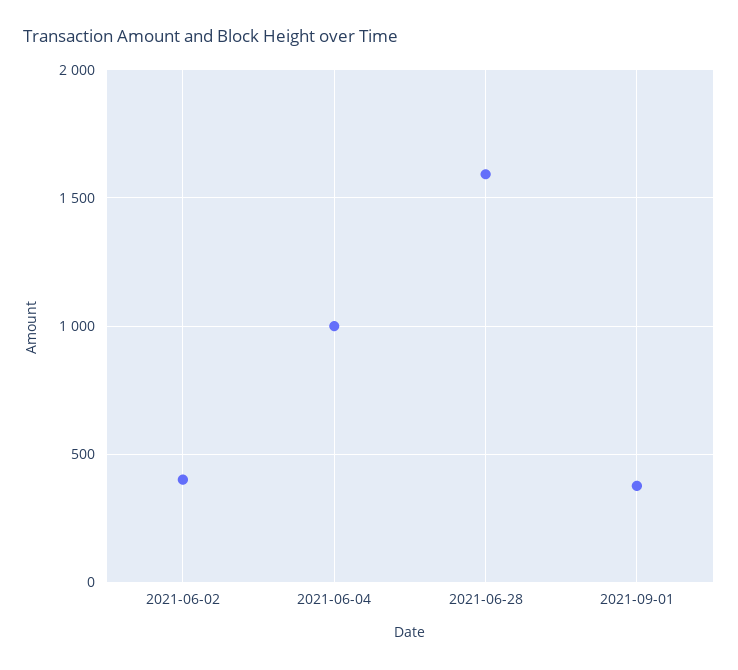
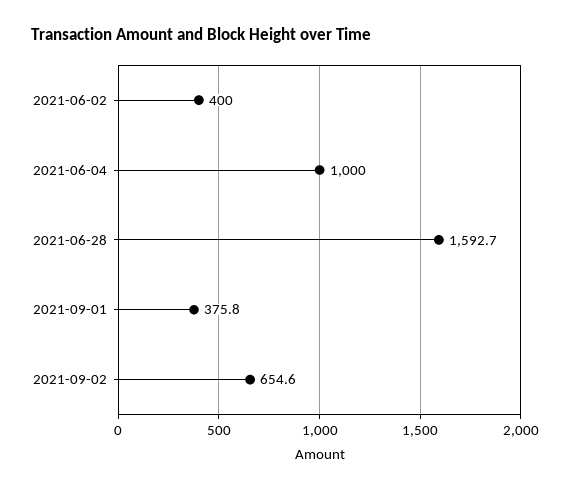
2021-09-02: none -> 654.6

